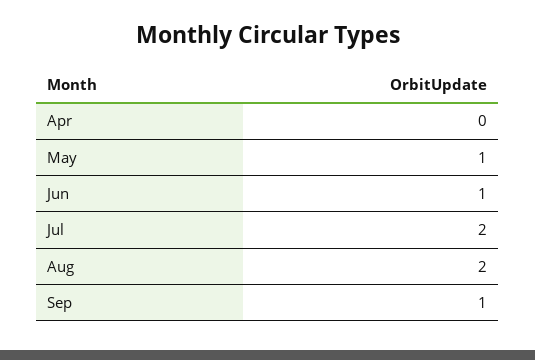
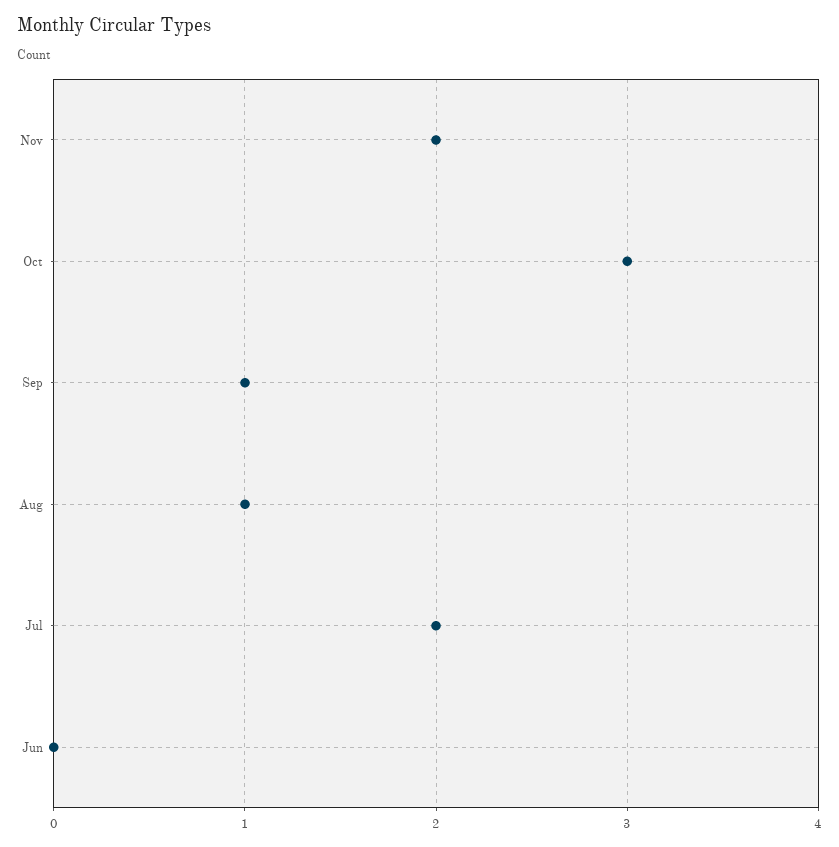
Apr: 0 -> none
May: 1 -> none
Jun: 1 -> 0
Aug: 2 -> 1
Nov: none -> 2
Oct: none -> 3

